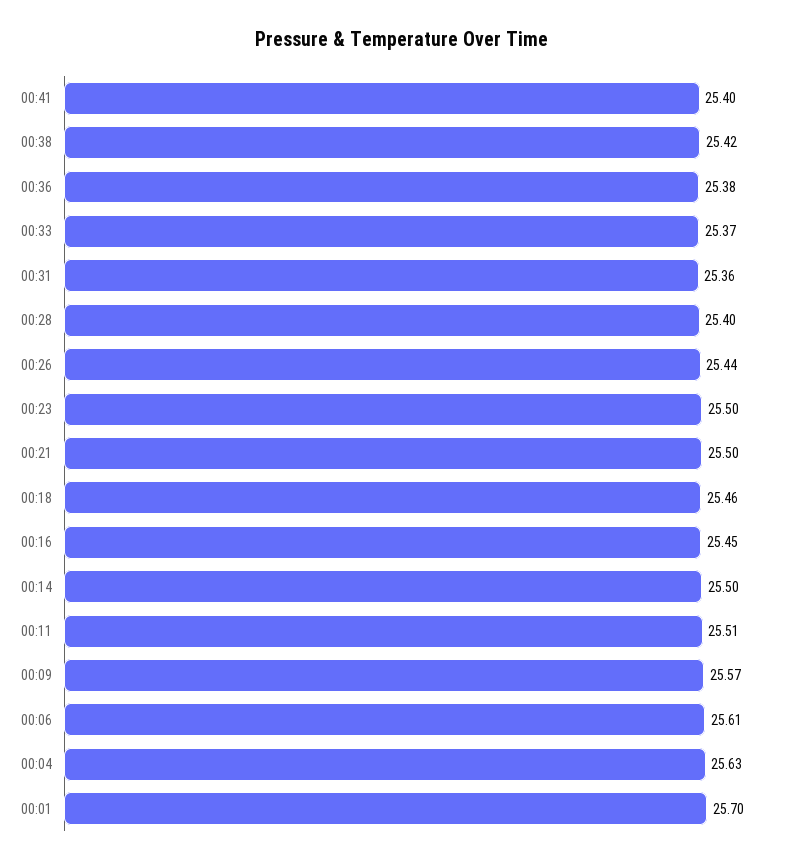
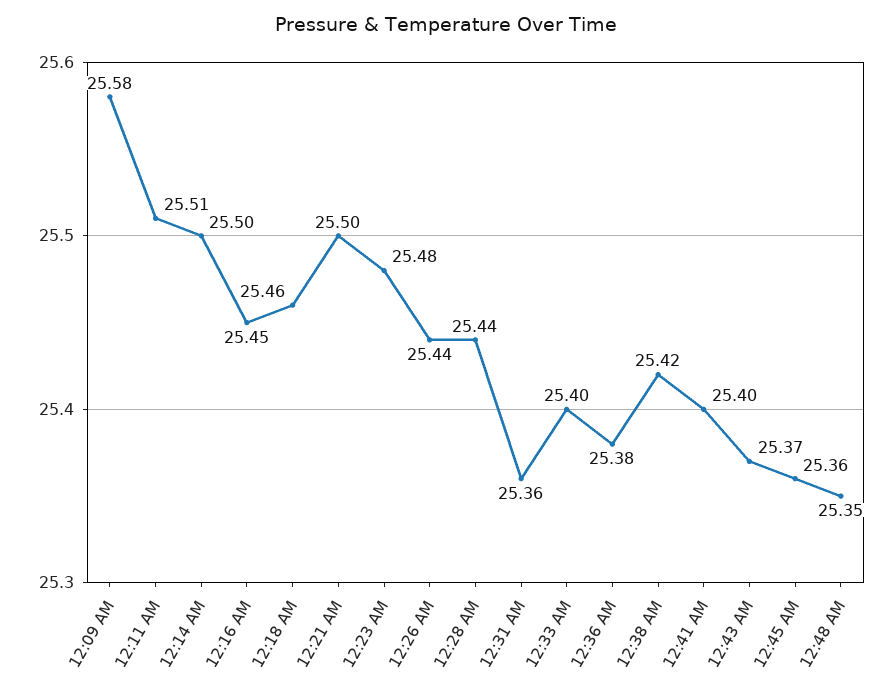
00:33: 25.37 -> 25.4
00:28: 25.4 -> 25.44
00:23: 25.5 -> 25.48
00:09: 25.57 -> 25.58
00:06: 25.61 -> none
00:04: 25.63 -> none
00:01: 25.7 -> none
12:43 AM: none -> 25.37
12:45 AM: none -> 25.36
12:48 AM: none -> 25.35

